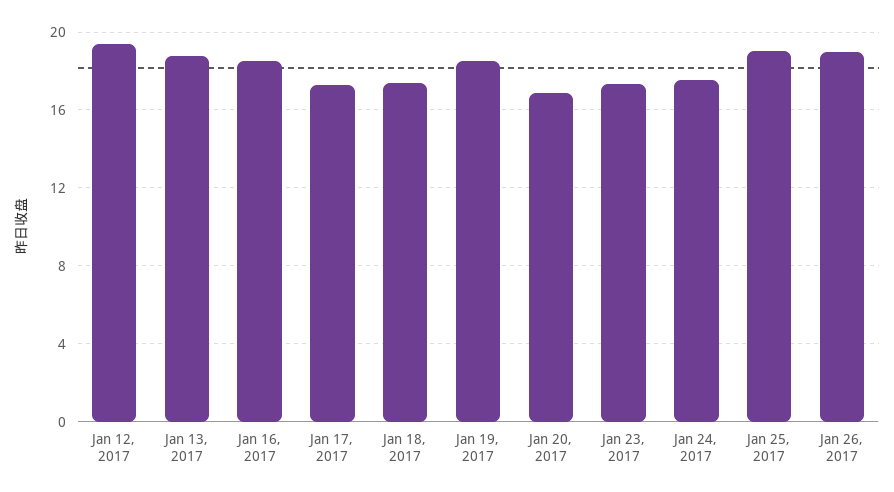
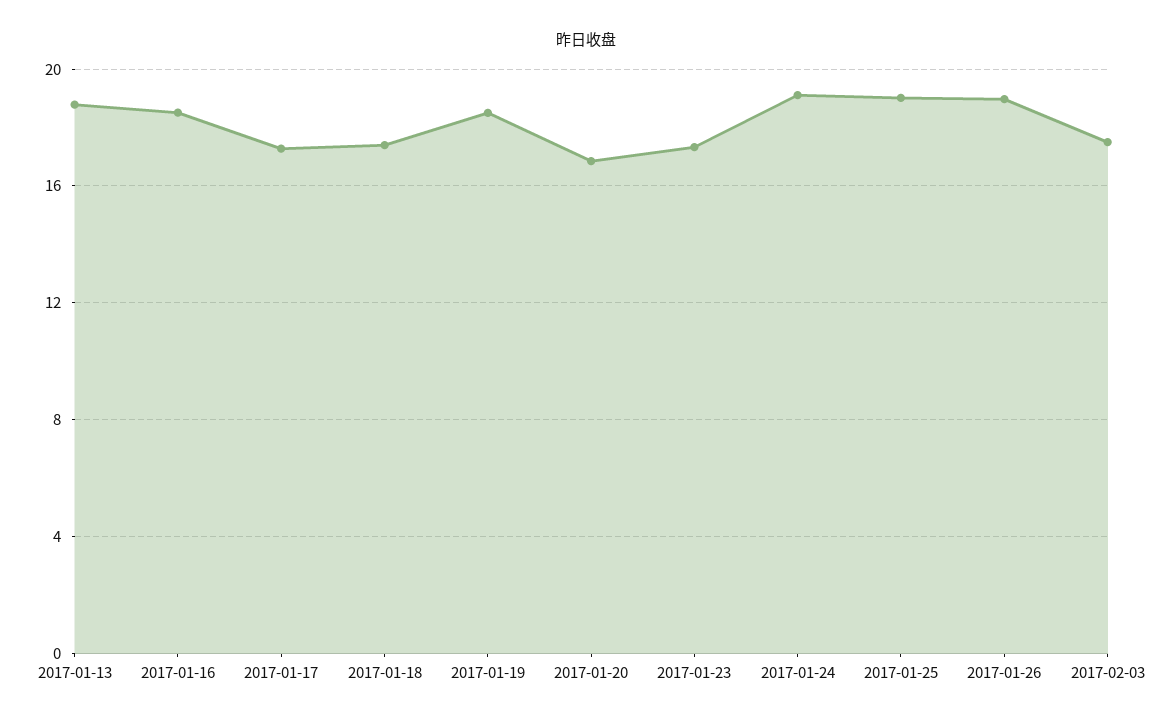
Jan 12, 2017: 19.5 -> none
Jan 24, 2017: 17.5 -> 19
2017-02-03: none -> 17.5

